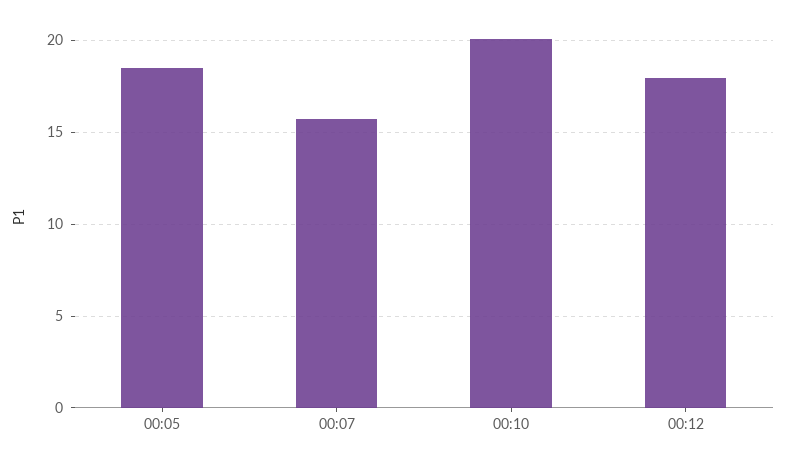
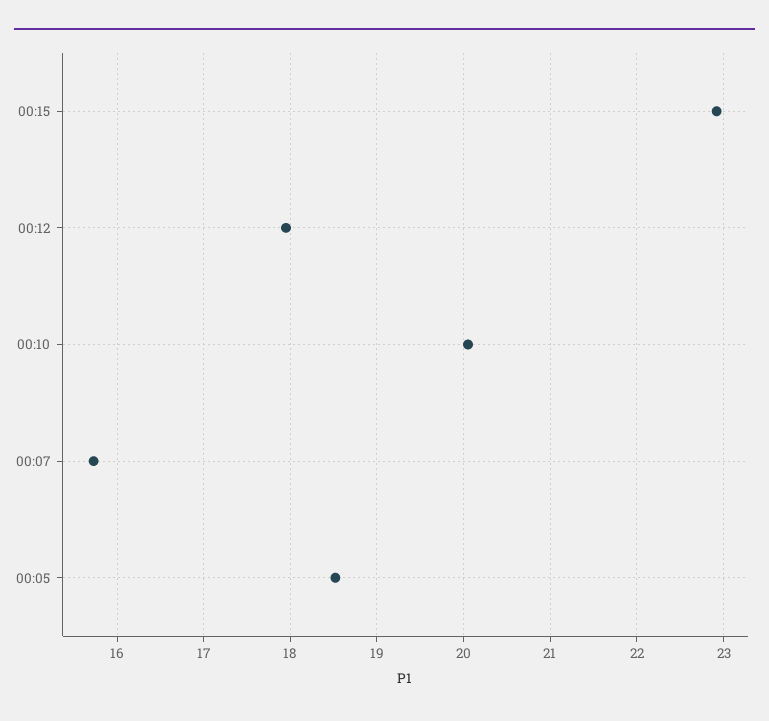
00:15: none -> 22.9

